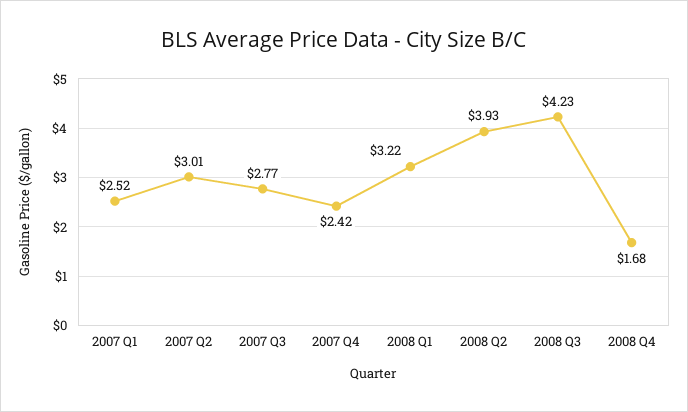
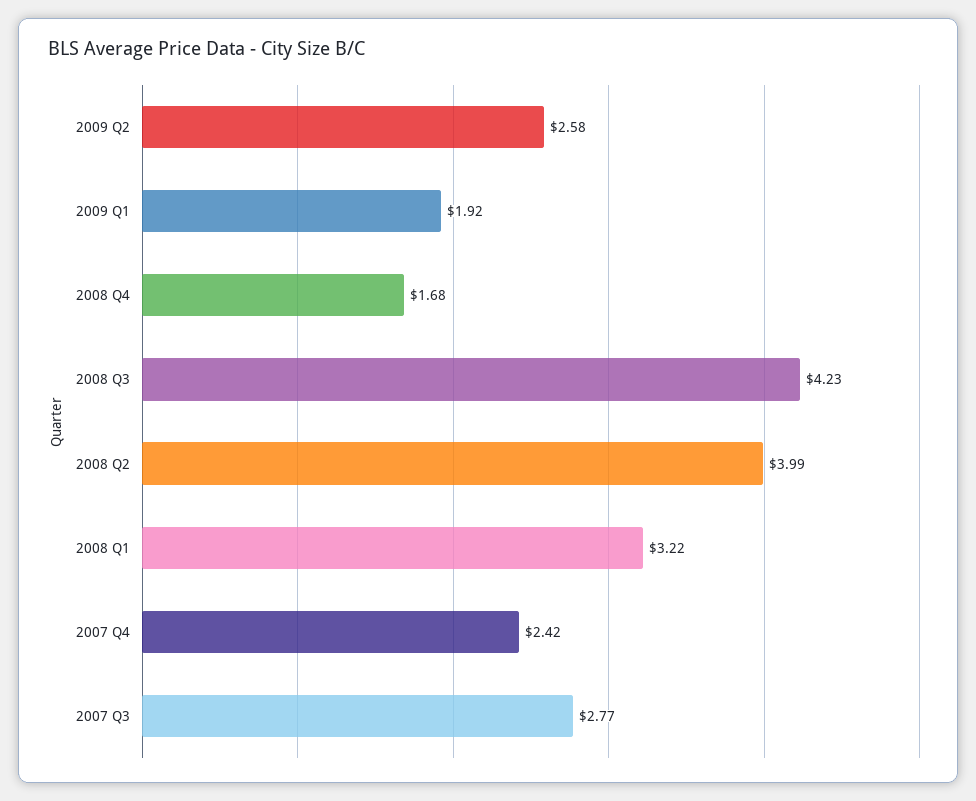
2007 Q1: 2.52 -> none
2007 Q2: 3.01 -> none
2008 Q2: 3.93 -> 3.99
2009 Q2: none -> 2.58
2009 Q1: none -> 1.92

